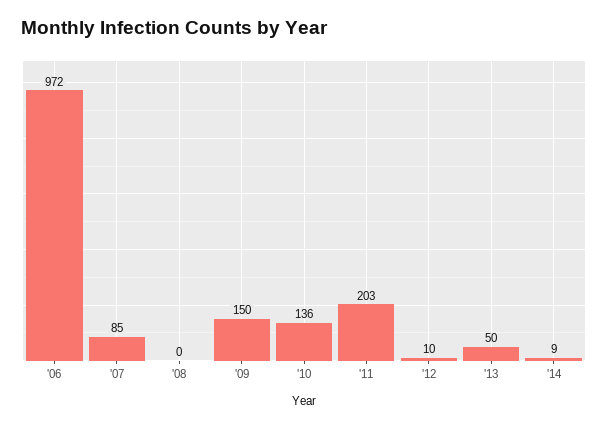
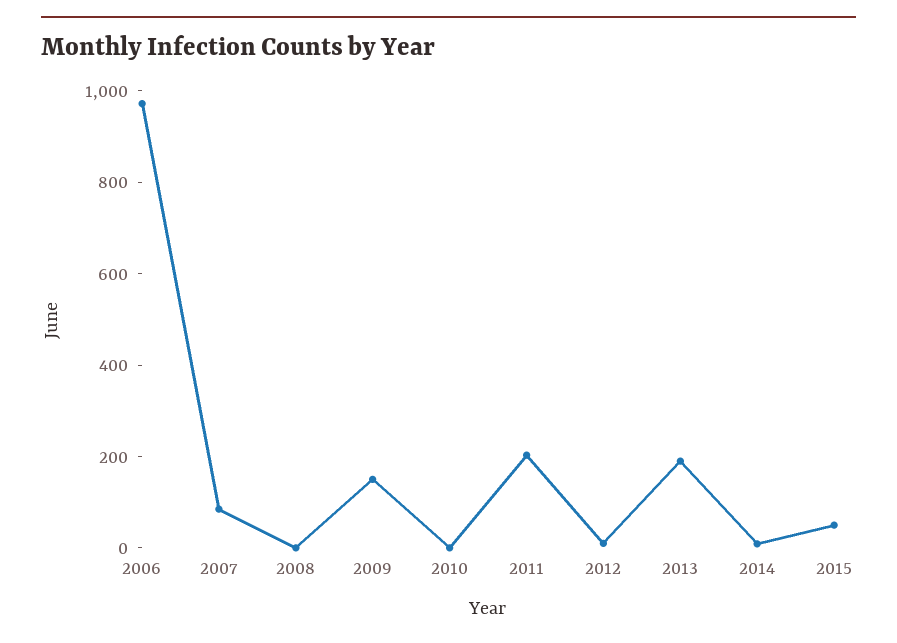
'10: 136 -> 0
'13: 50 -> 200
2015: none -> 50

